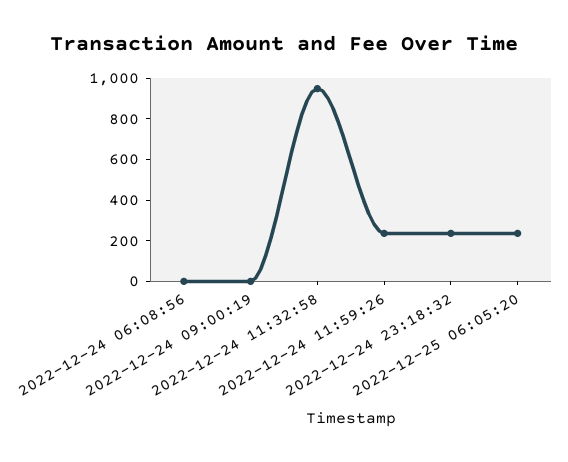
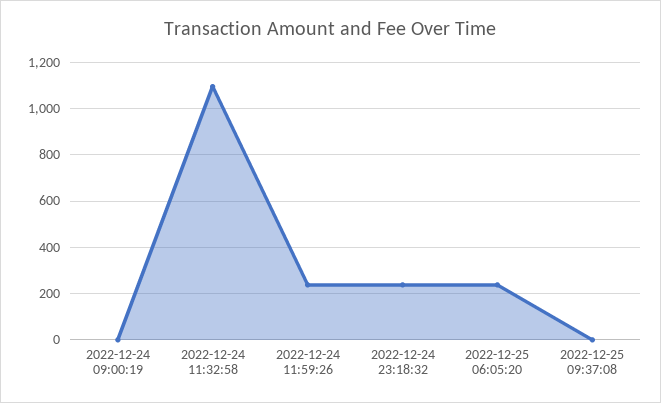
2022-12-24 06:08:56: 0 -> none
2022-12-24 11:32:58: 950 -> 1100
2022-12-25 09:37:08: none -> 0

